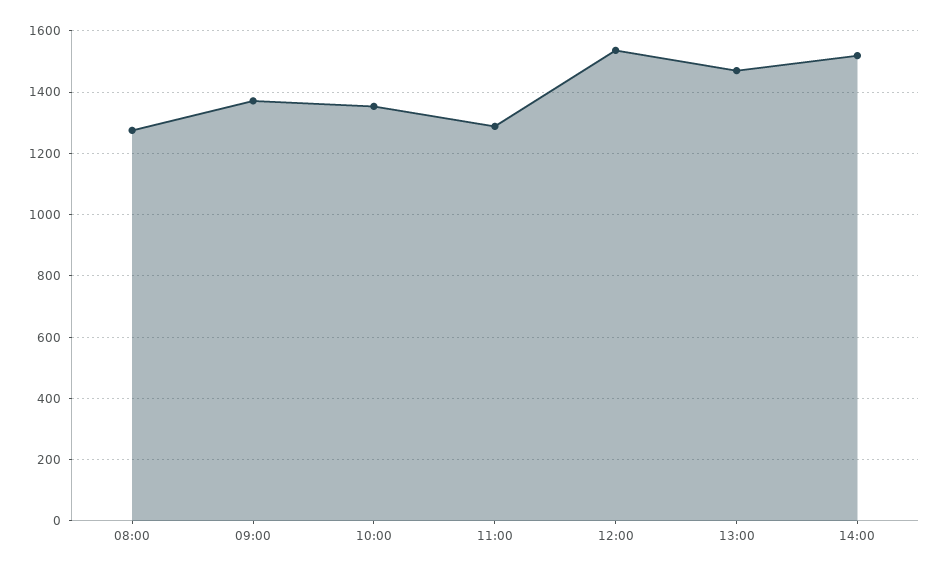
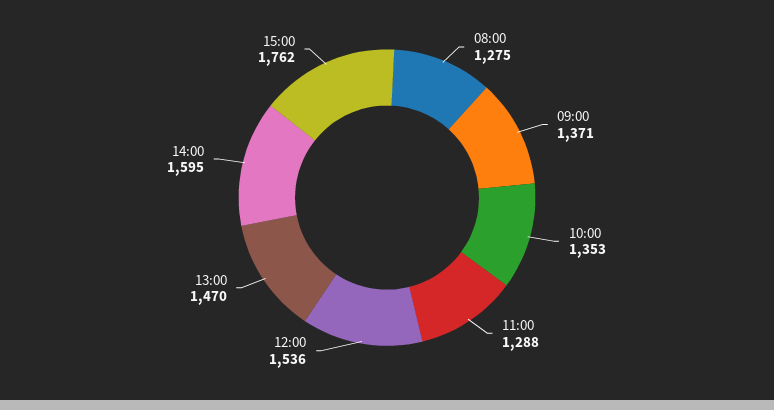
14:00: 1520 -> 1595
15:00: none -> 1762

